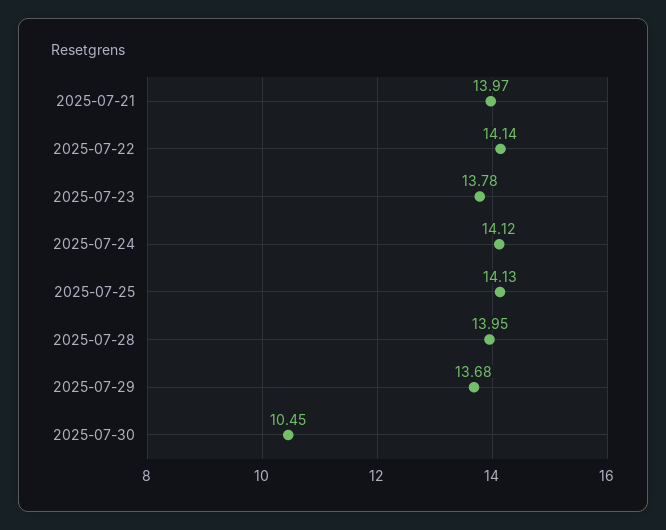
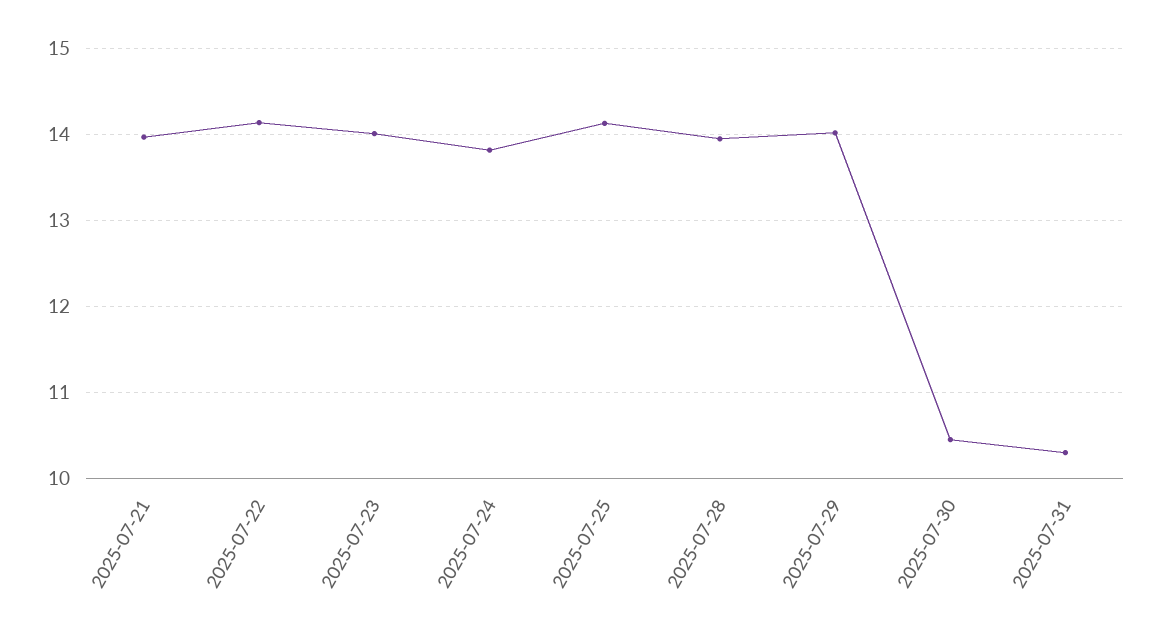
2025-07-23: 13.78 -> 14
2025-07-24: 14.12 -> 13.8
2025-07-29: 13.68 -> 14
2025-07-31: none -> 10.3

